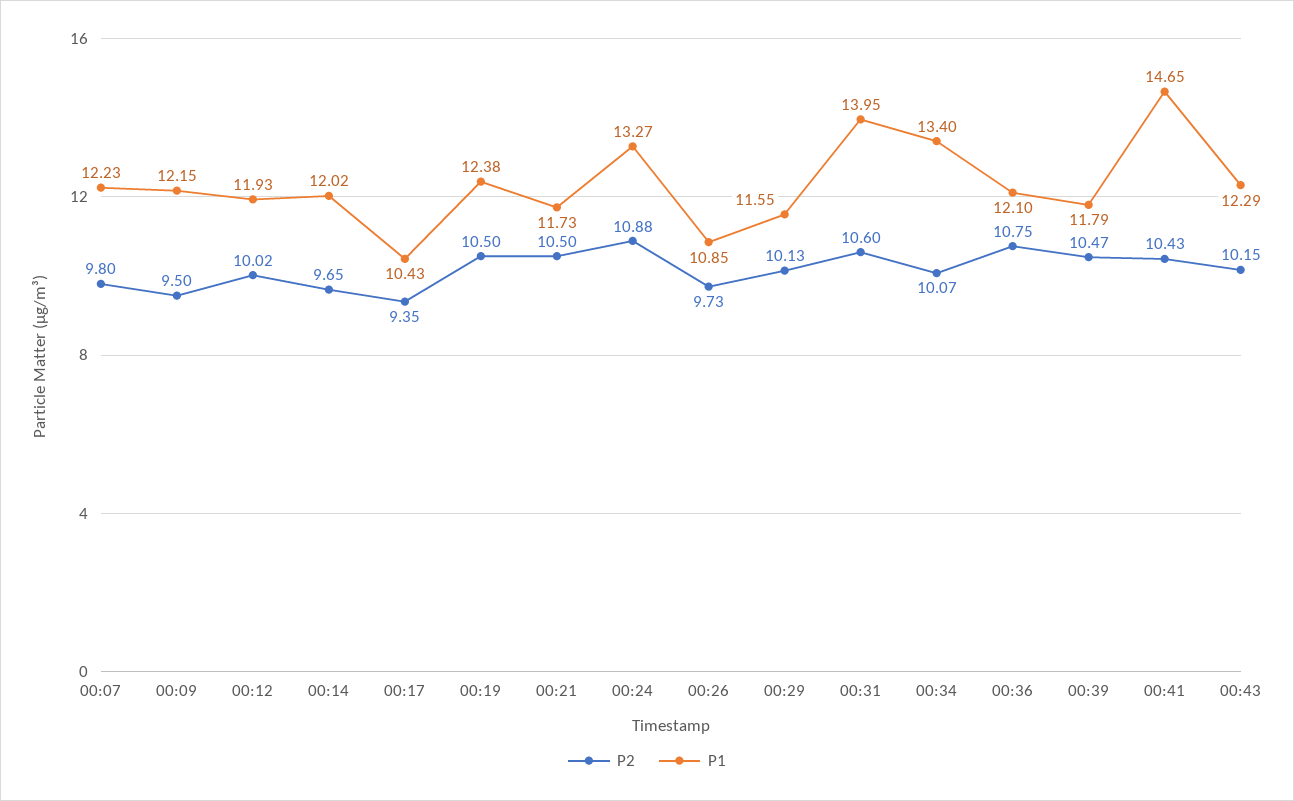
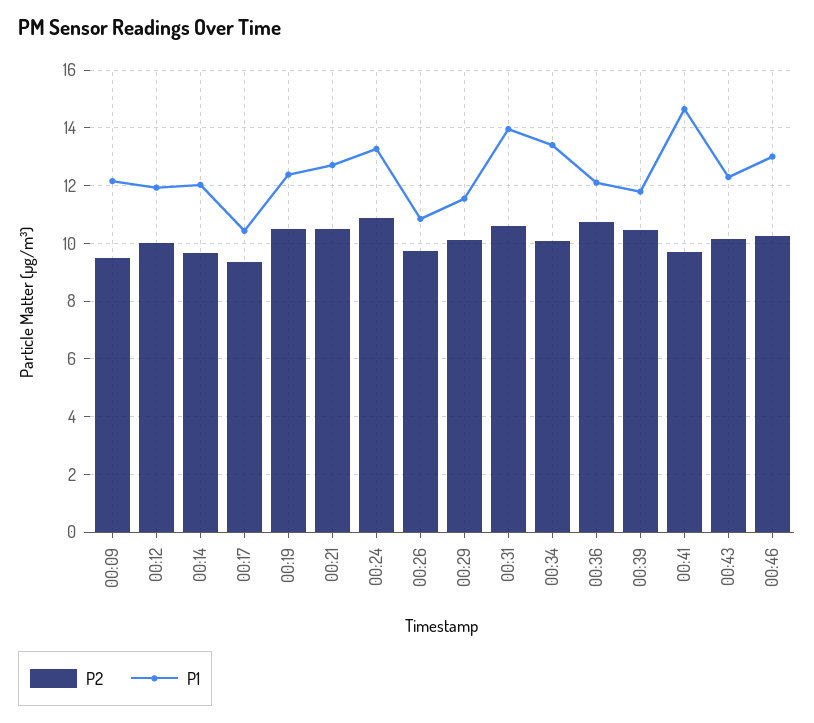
P2, 00:07: 9.8 -> none
P1, 00:07: 12.23 -> none
P1, 00:21: 11.73 -> 12.75
P2, 00:41: 10.43 -> 9.75
P2, 00:46: none -> 10.25
P1, 00:46: none -> 13

